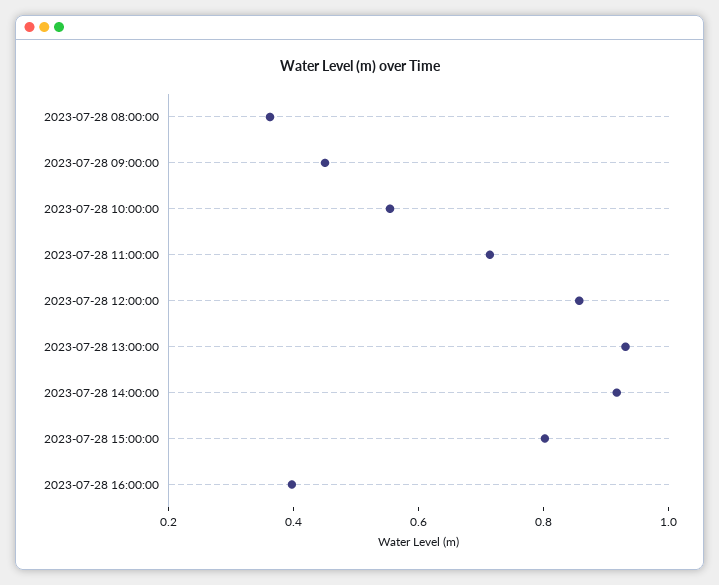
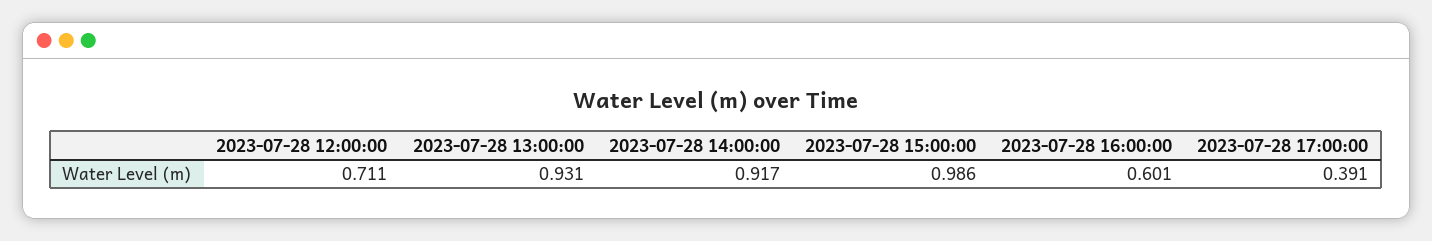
2023-07-28 08:00:00: 0.35 -> none
2023-07-28 09:00:00: 0.45 -> none
2023-07-28 10:00:00: 0.55 -> none
2023-07-28 11:00:00: 0.7 -> none
2023-07-28 12:00:00: 0.85 -> 0.711
2023-07-28 15:00:00: 0.8 -> 0.986
2023-07-28 16:00:00: 0.4 -> 0.601
2023-07-28 17:00:00: none -> 0.391

